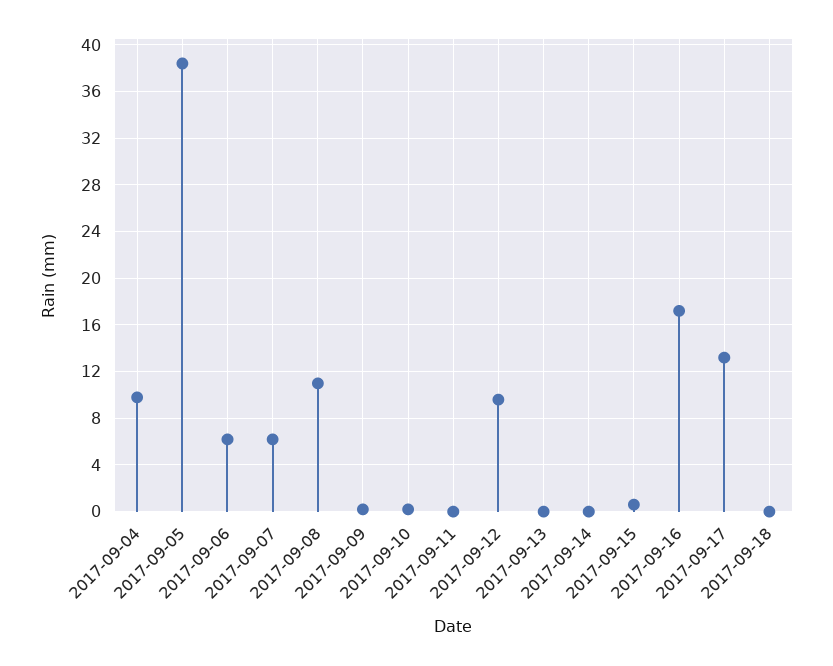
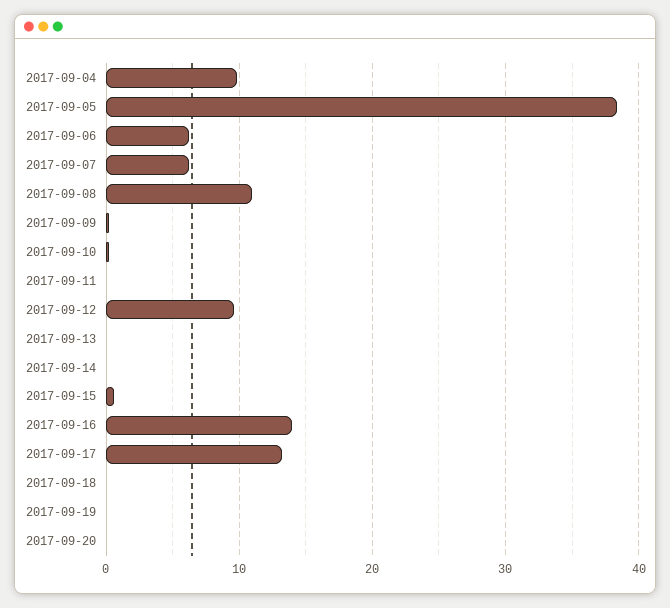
2017-09-16: 17 -> 14
2017-09-19: none -> 0
2017-09-20: none -> 0

